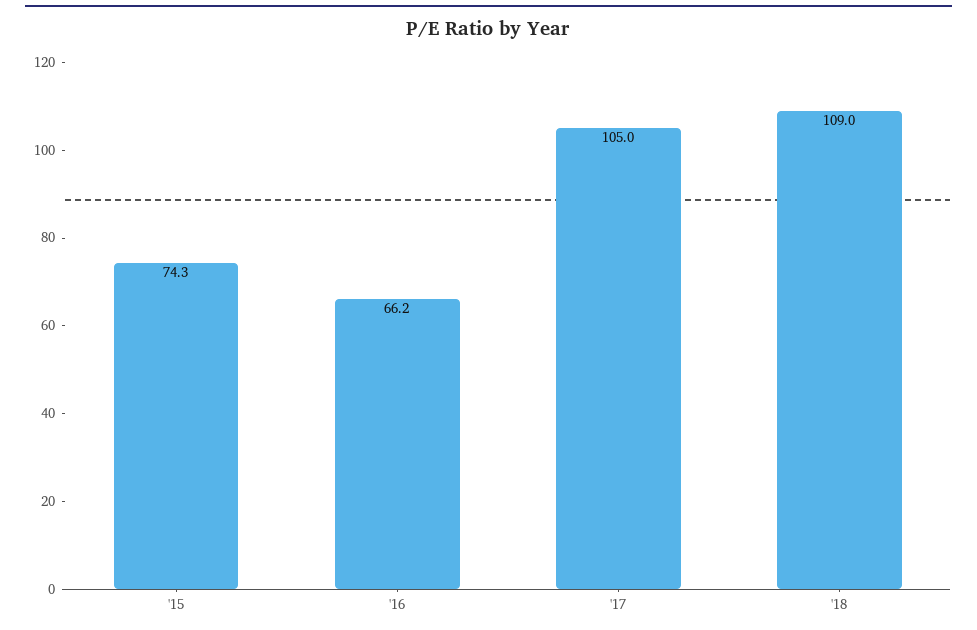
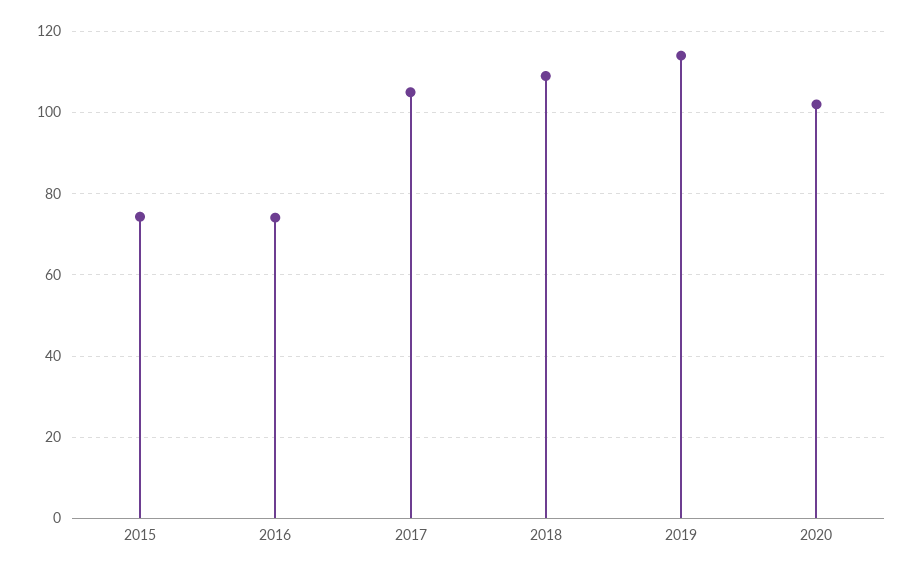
'16: 66.2 -> 74
2019: none -> 114
2020: none -> 102

